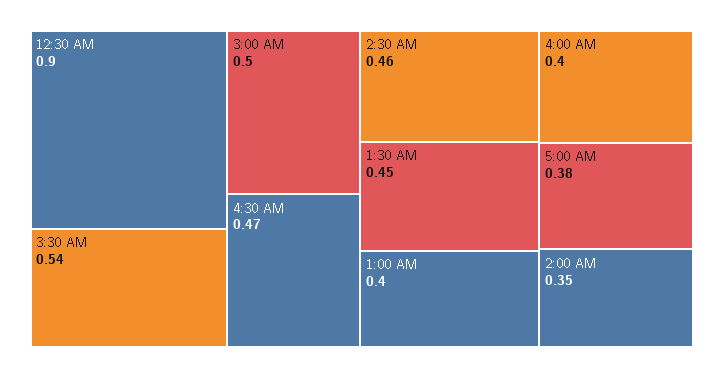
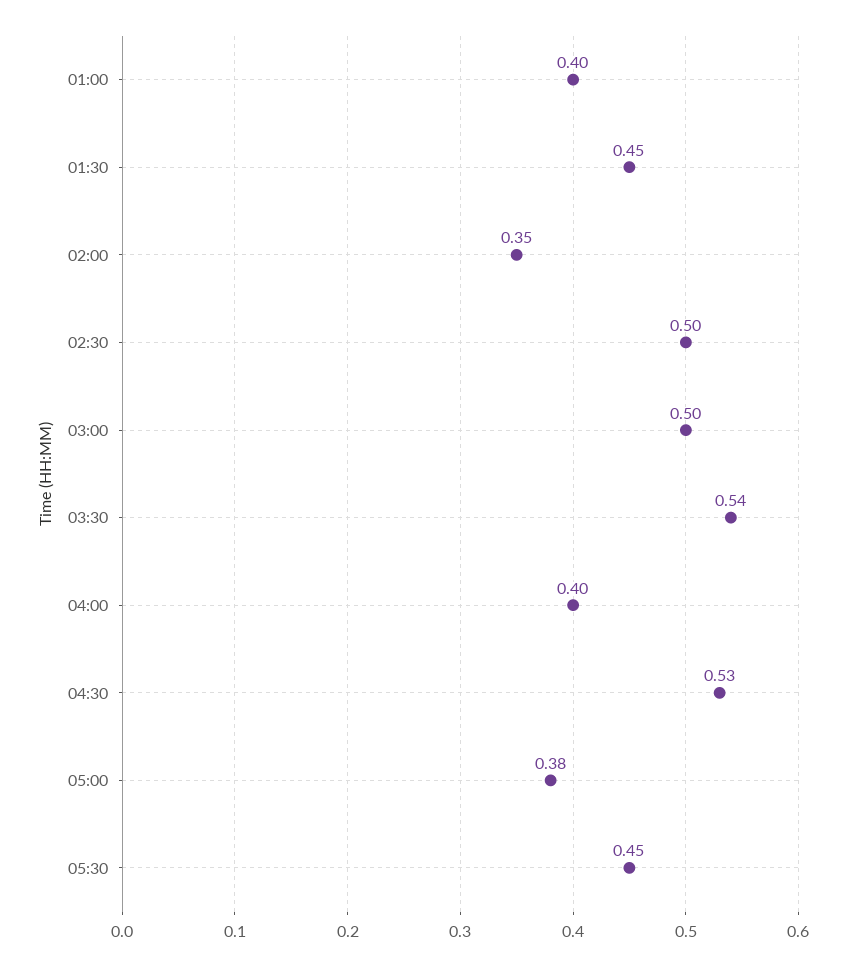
12:30 AM: 0.9 -> none
4:30 AM: 0.47 -> 0.53
2:30 AM: 0.46 -> 0.5
05:30: none -> 0.45

